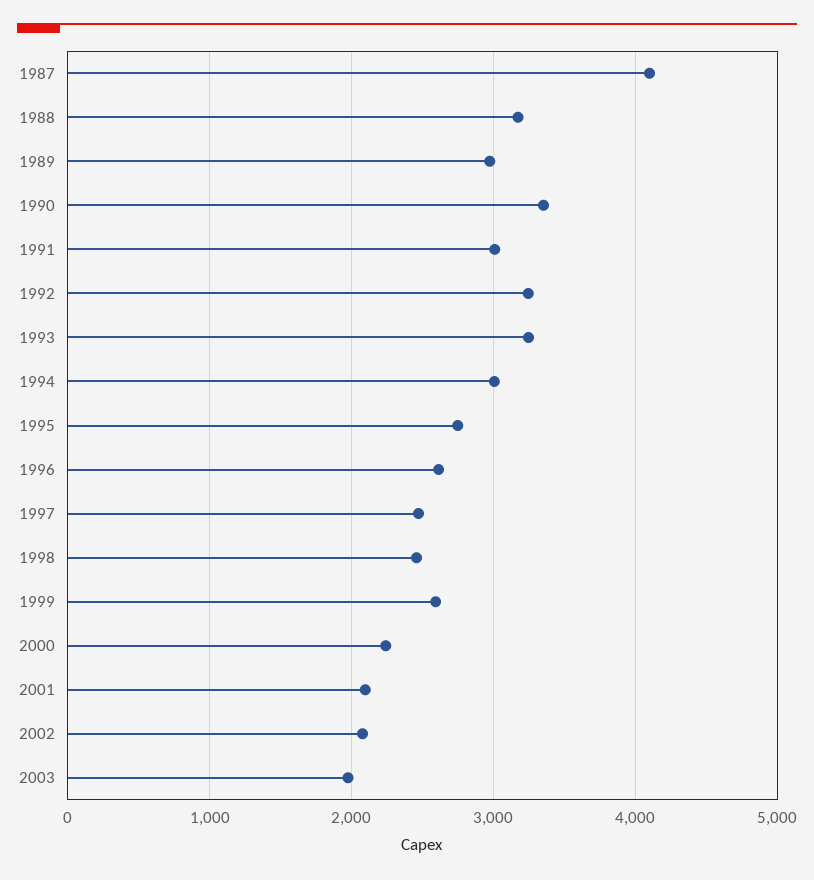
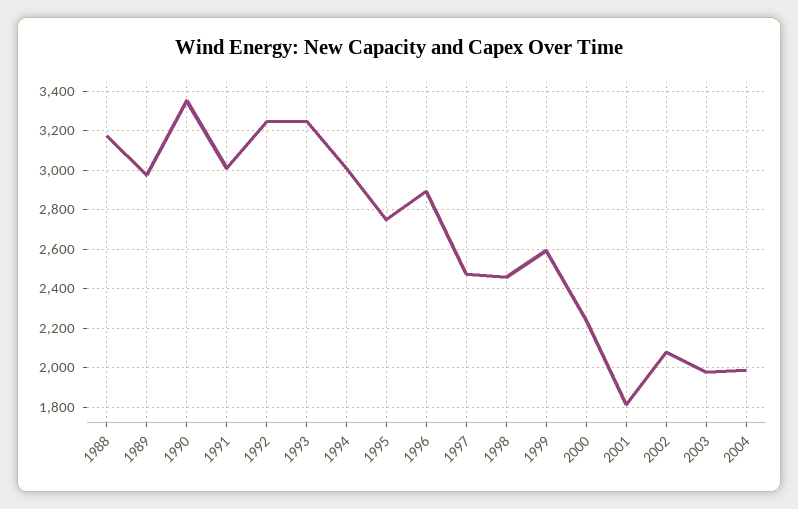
1987: 4100 -> none
1996: 2600 -> 2900
2001: 2100 -> 1800
2004: none -> 2000

